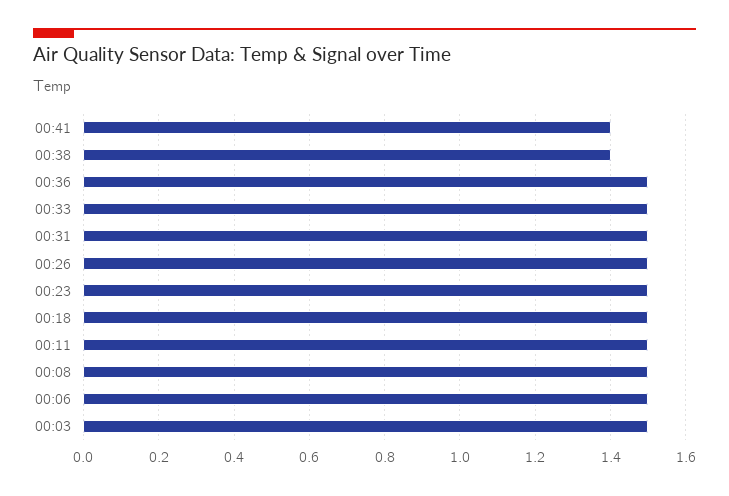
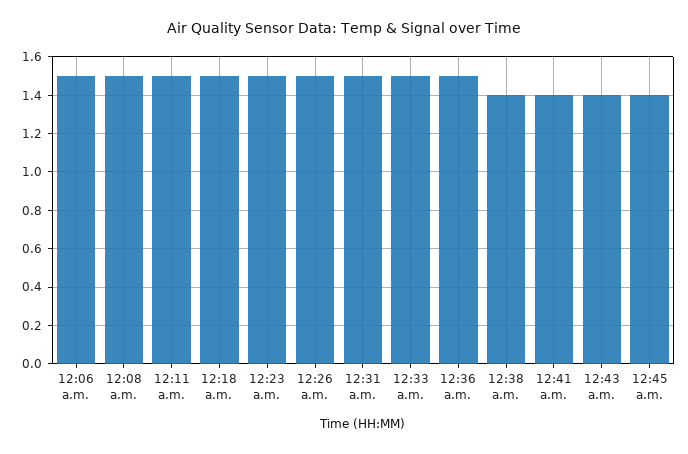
00:03: 1.5 -> none
12:43 a.m.: none -> 1.4
12:45 a.m.: none -> 1.4

